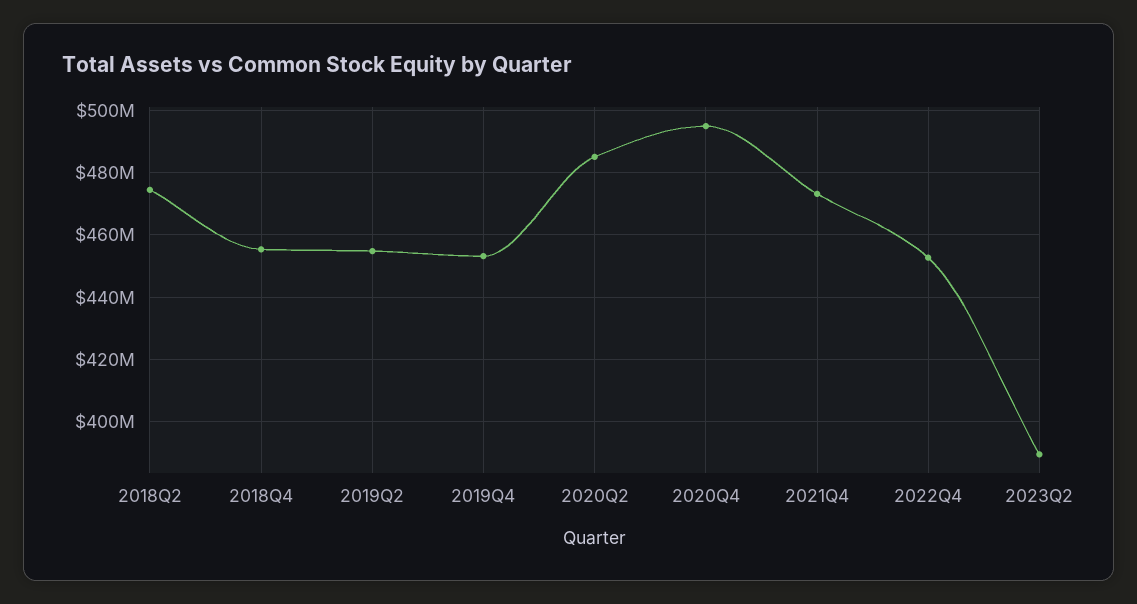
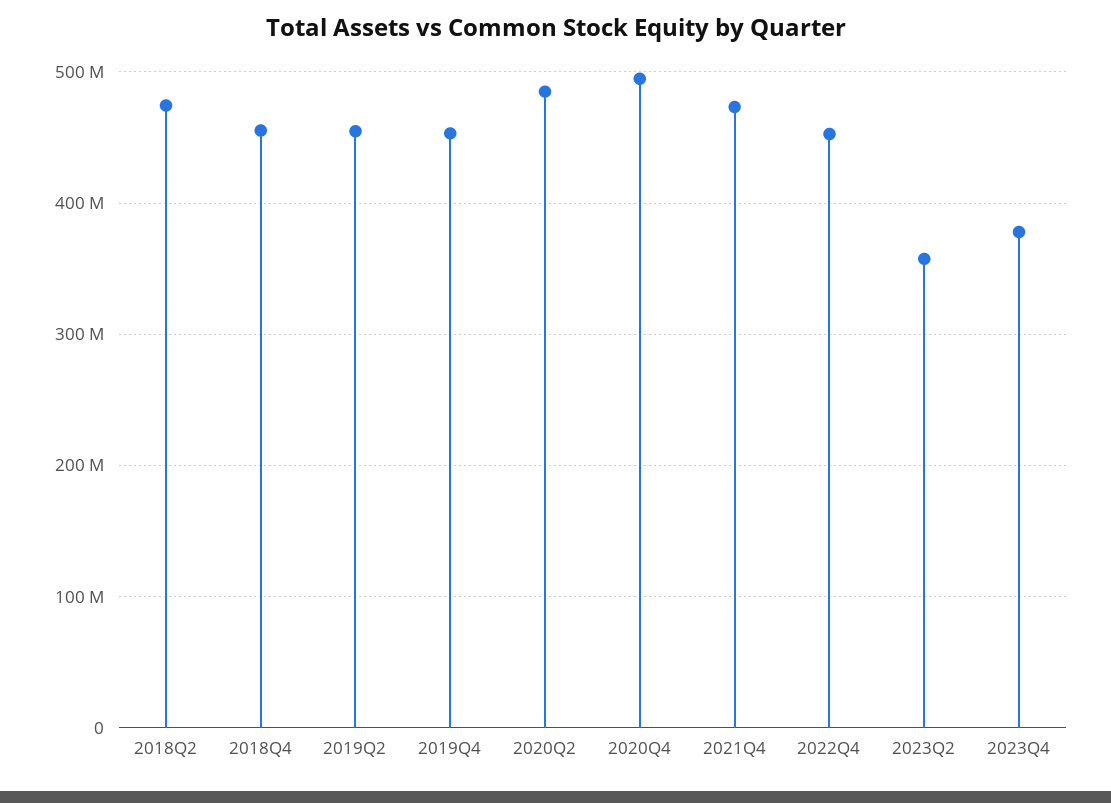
2023Q2: 390000000 -> 360000000
2023Q4: none -> 380000000

